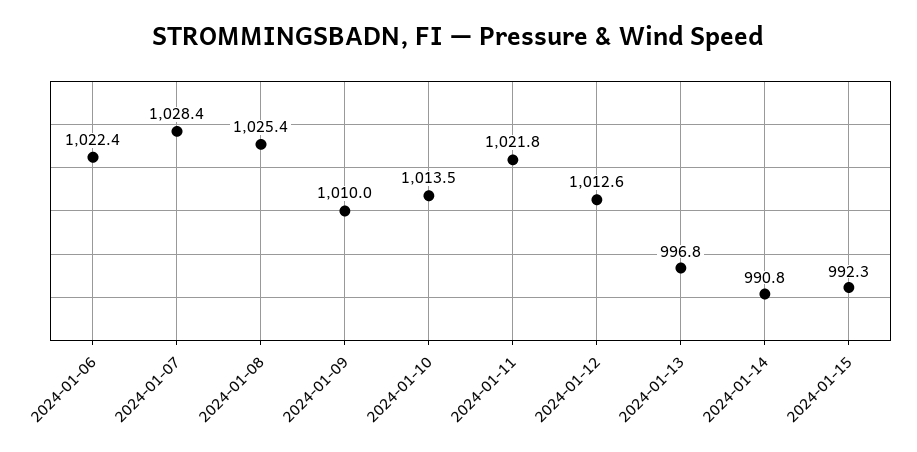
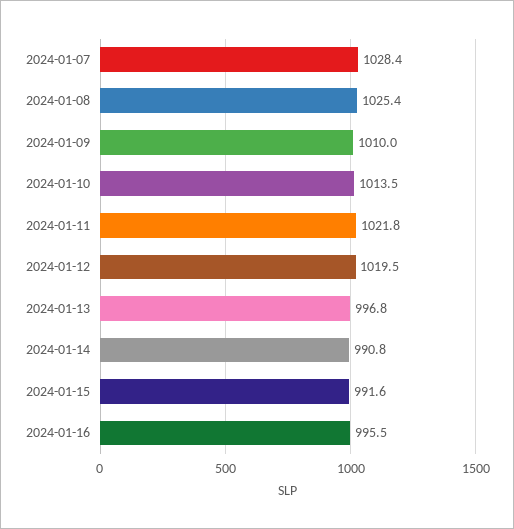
2024-01-06: 1022.4 -> none
2024-01-12: 1012.6 -> 1019.5
2024-01-15: 992.3 -> 991.6
2024-01-16: none -> 995.5

